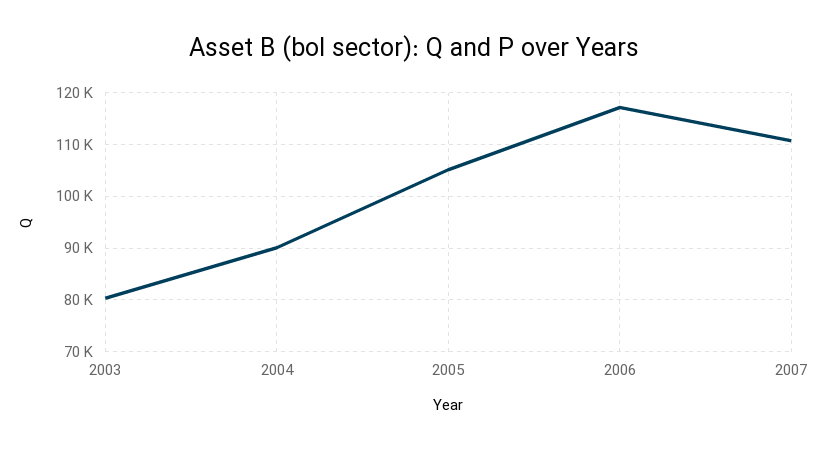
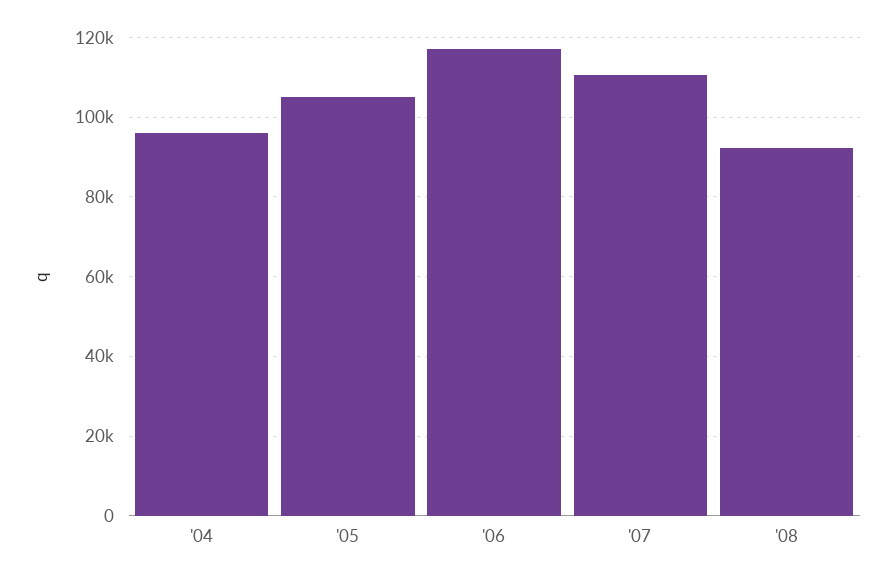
2003: 80000 -> none
2004: 90000 -> 96000
'08: none -> 92000

